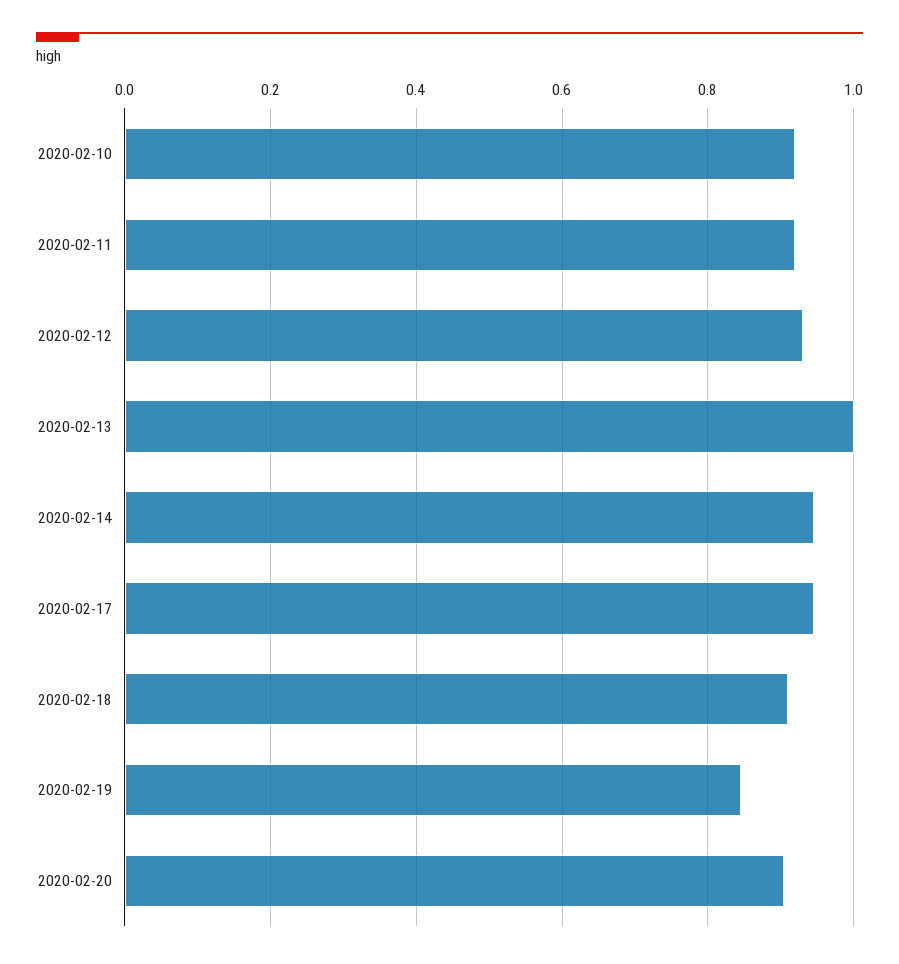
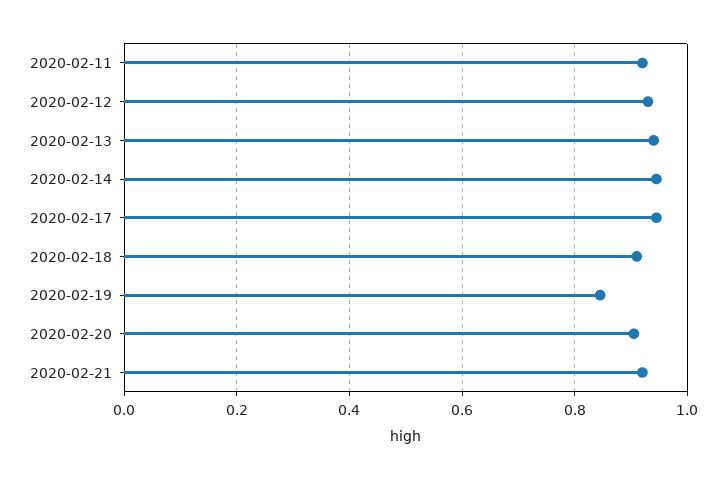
2020-02-10: 0.92 -> none
2020-02-13: 1 -> 0.94
2020-02-21: none -> 0.92

